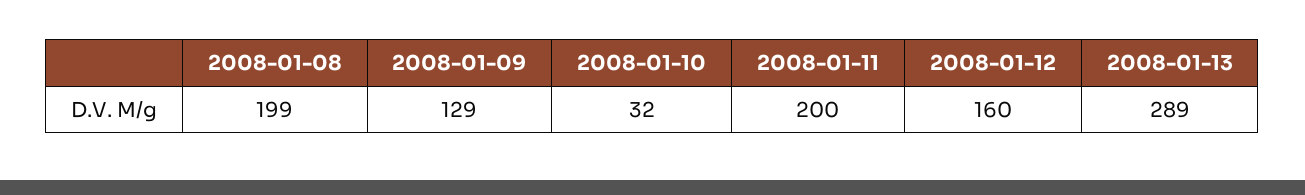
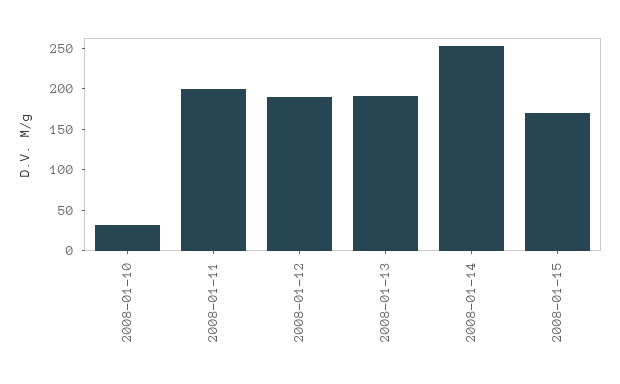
2008-01-08: 199 -> none
2008-01-09: 129 -> none
2008-01-12: 160 -> 190
2008-01-13: 289 -> 190
2008-01-14: none -> 250
2008-01-15: none -> 170

